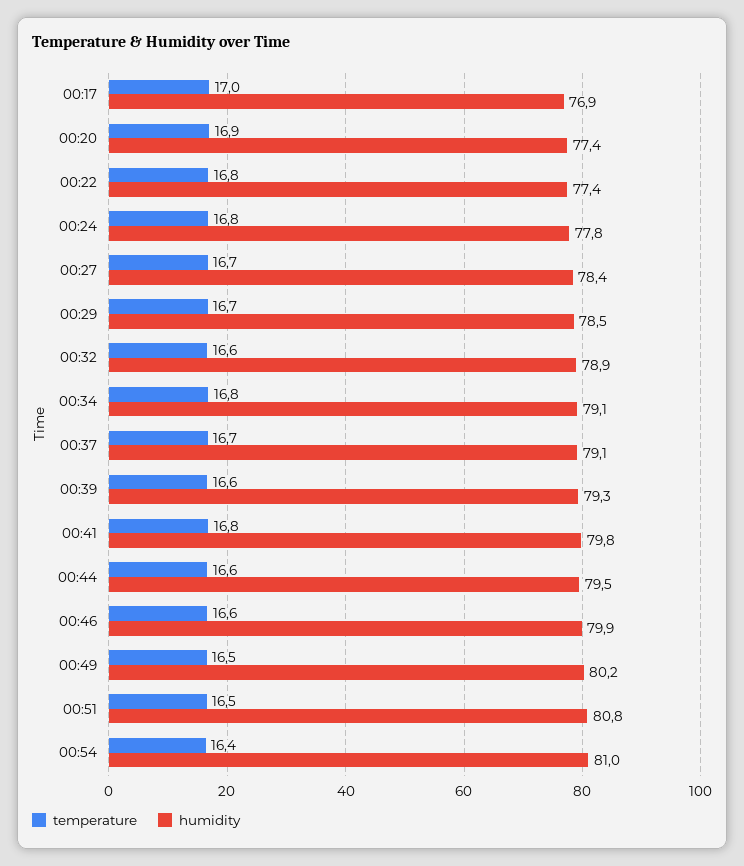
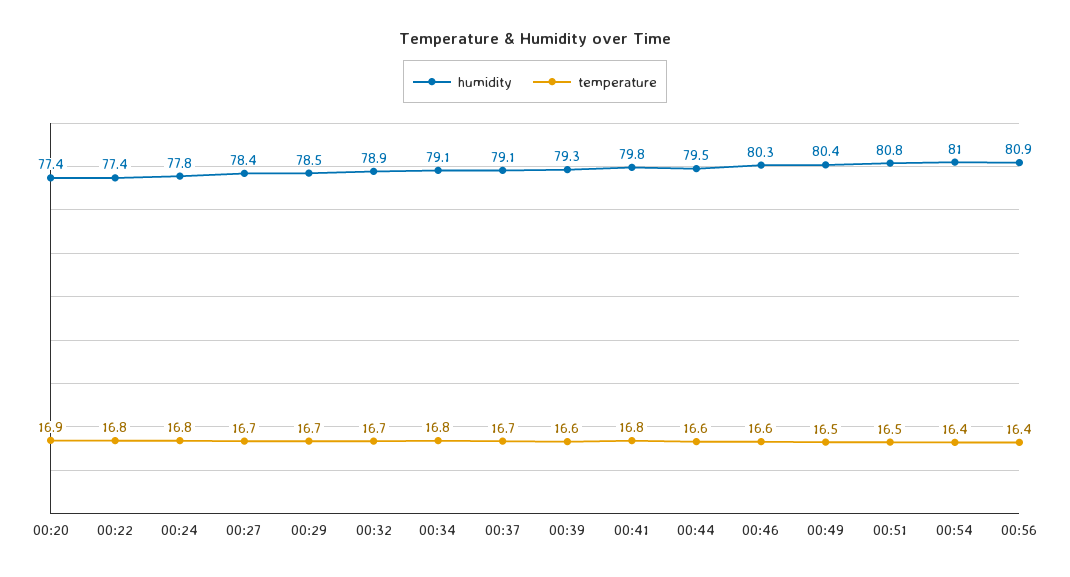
temperature, 00:17: 17 -> none
humidity, 00:17: 76.9 -> none
temperature, 00:32: 16.6 -> 16.7
humidity, 00:46: 79.9 -> 80.3
humidity, 00:49: 80.2 -> 80.4
humidity, 00:56: none -> 80.9
temperature, 00:56: none -> 16.4

